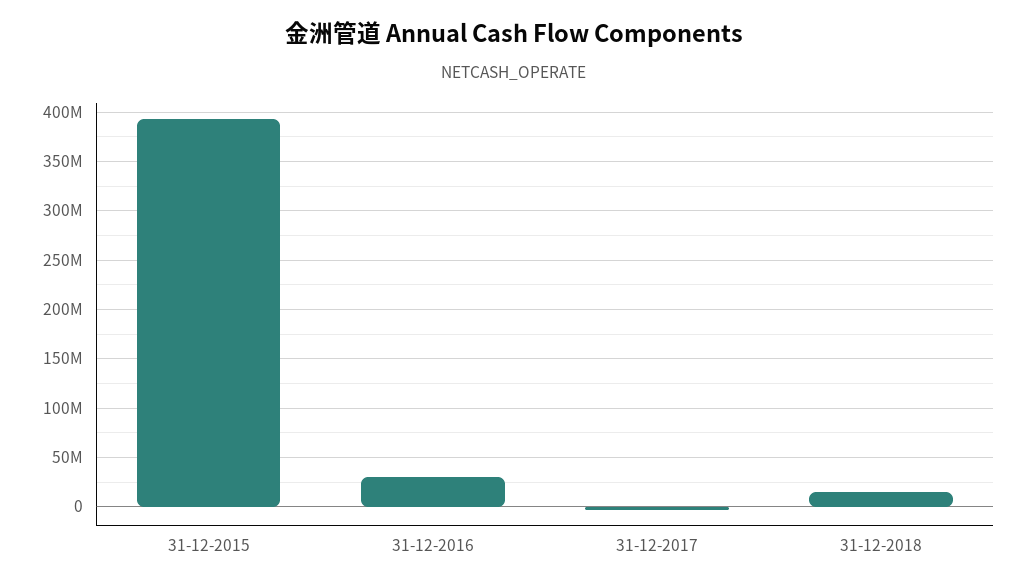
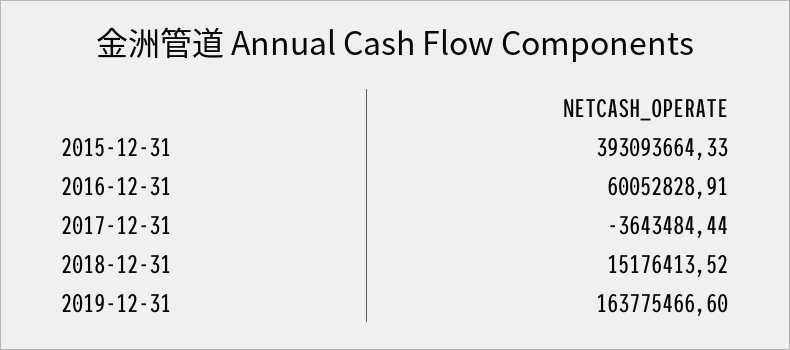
31-12-2016: 30000000 -> 60052828.91
2019-12-31: none -> 163775466.6

